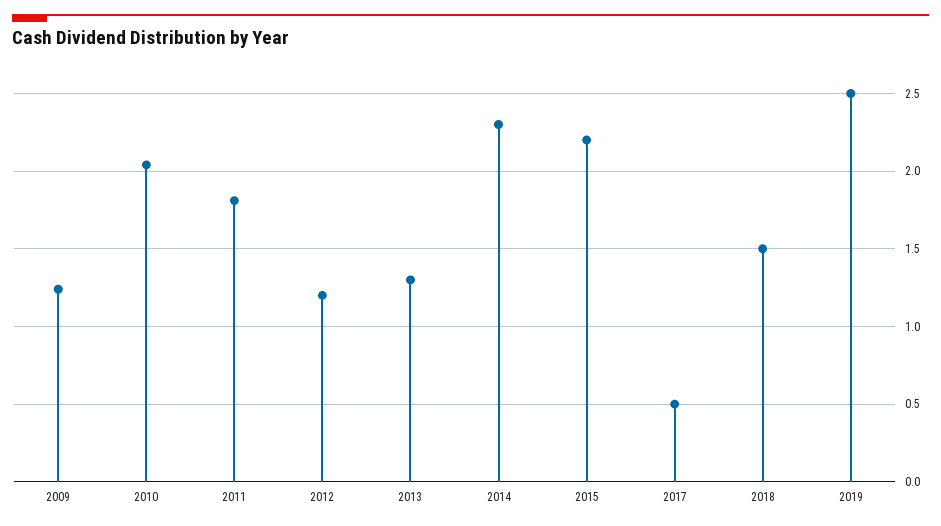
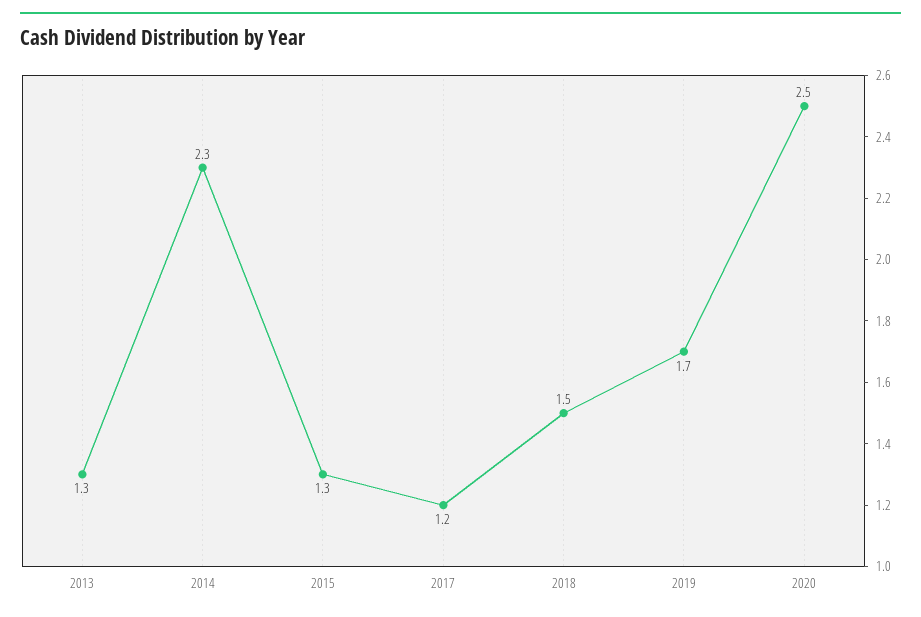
2009: 1.25 -> none
2010: 2.05 -> none
2011: 1.8 -> none
2012: 1.2 -> none
2015: 2.2 -> 1.3
2017: 0.5 -> 1.2
2019: 2.5 -> 1.7
2020: none -> 2.5

